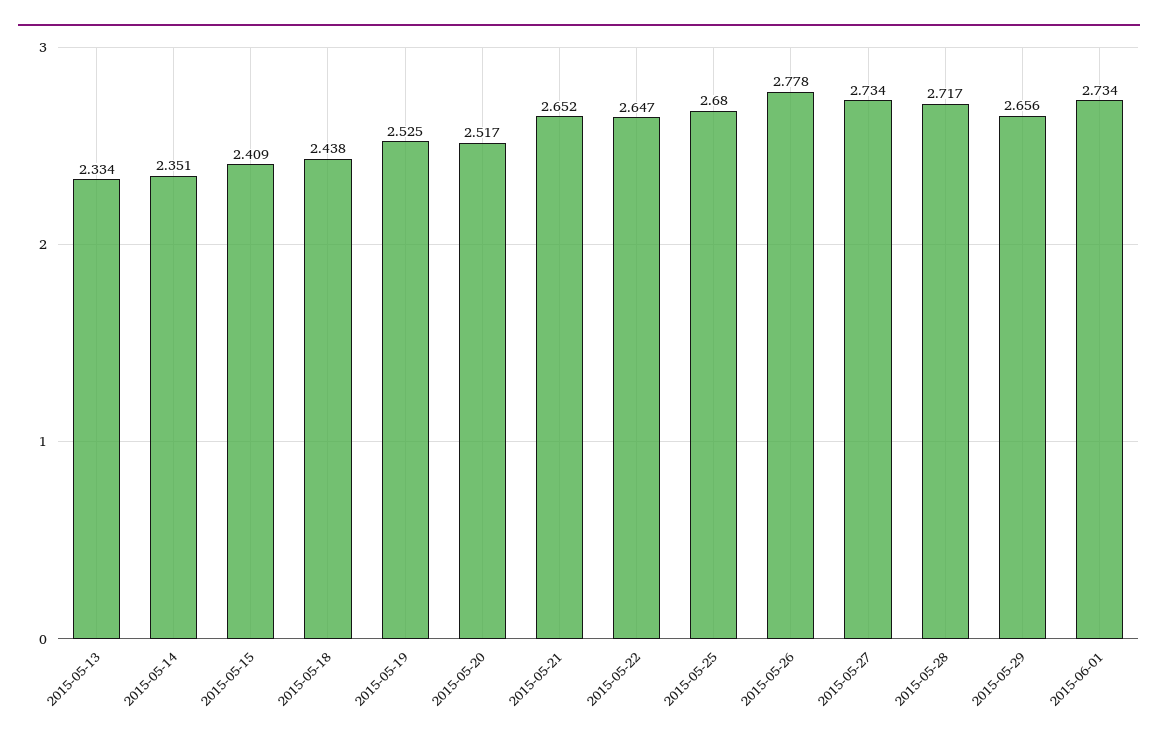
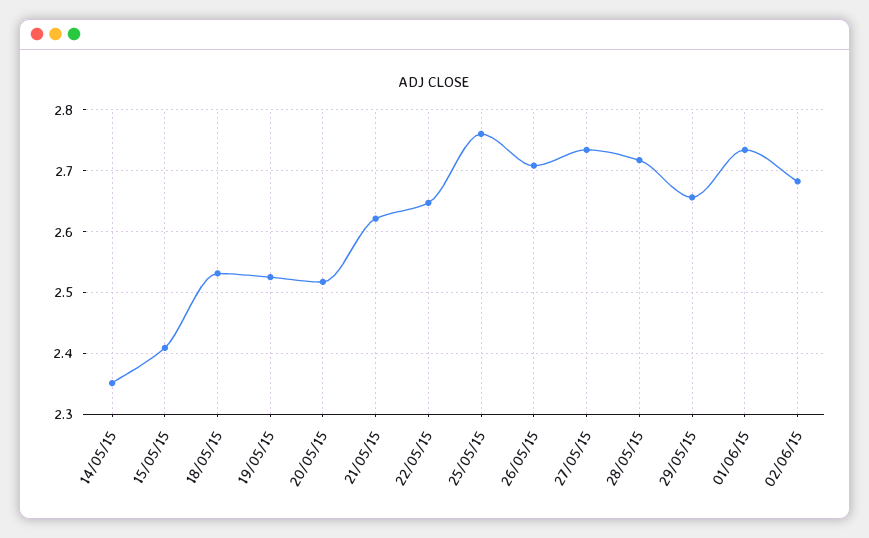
2015-05-13: 2.334 -> none
2015-05-18: 2.438 -> 2.53
2015-05-21: 2.652 -> 2.62
2015-05-25: 2.68 -> 2.76
2015-05-26: 2.778 -> 2.71
02/06/15: none -> 2.68

